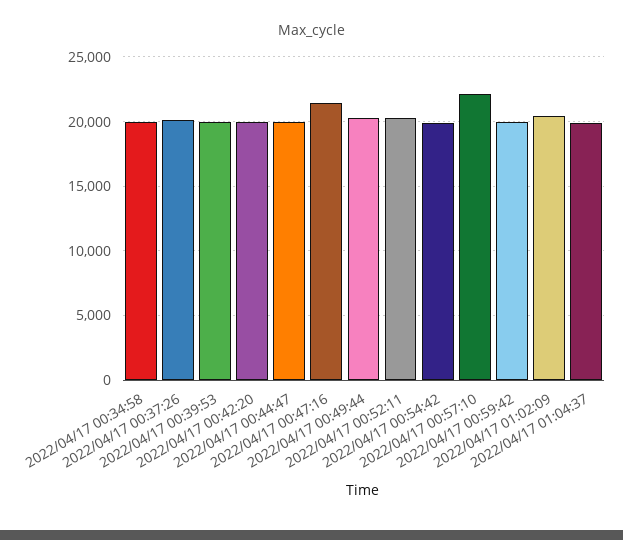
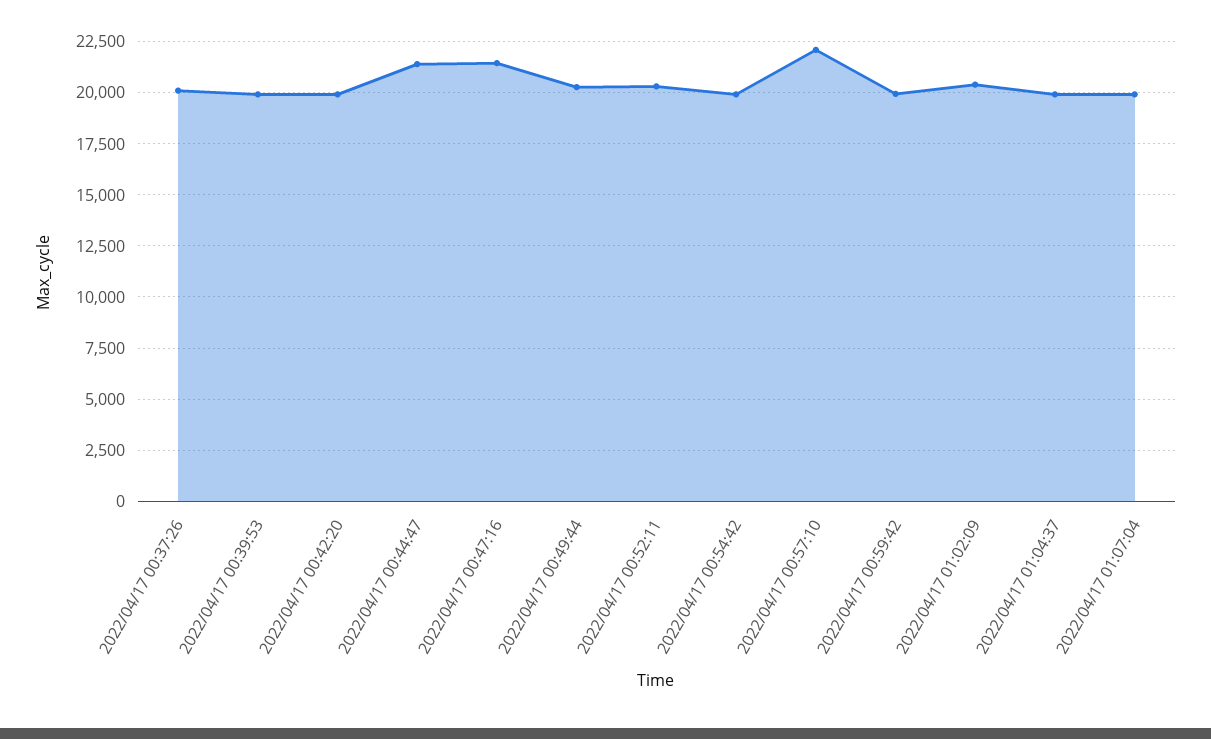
2022/04/17 00:34:58: 20000 -> none
2022/04/17 00:44:47: 20000 -> 21500
2022/04/17 01:07:04: none -> 20000

